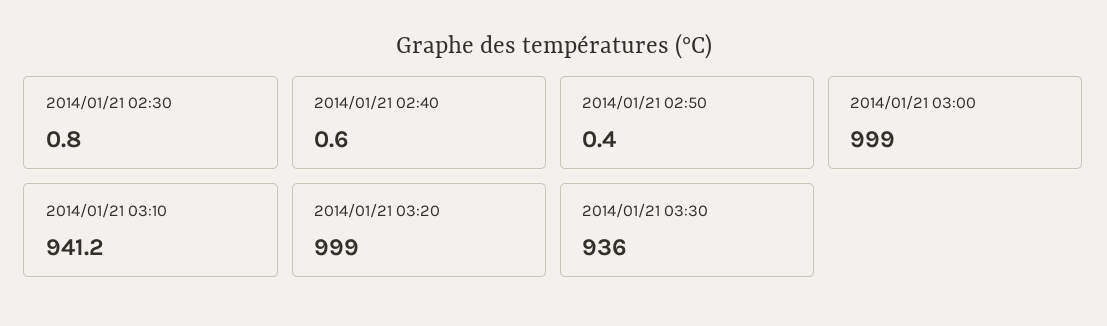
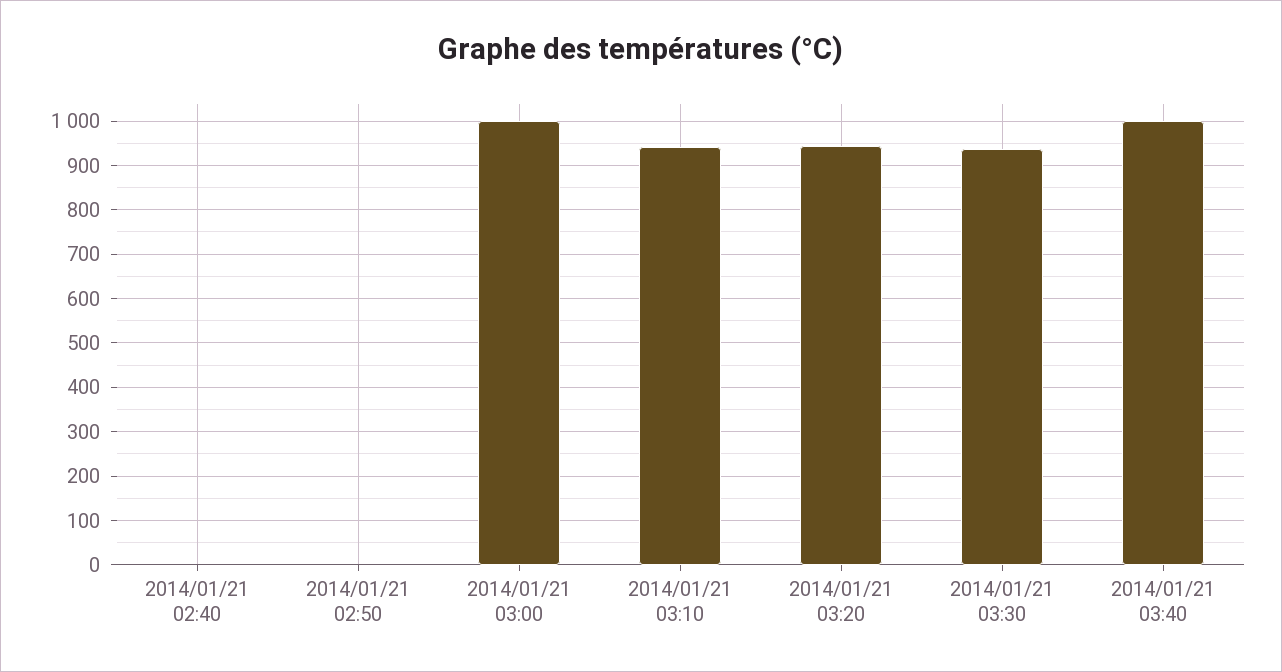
2014/01/21 02:30: 0.8 -> none
2014/01/21 03:20: 999 -> 940
2014/01/21 03:40: none -> 1000

